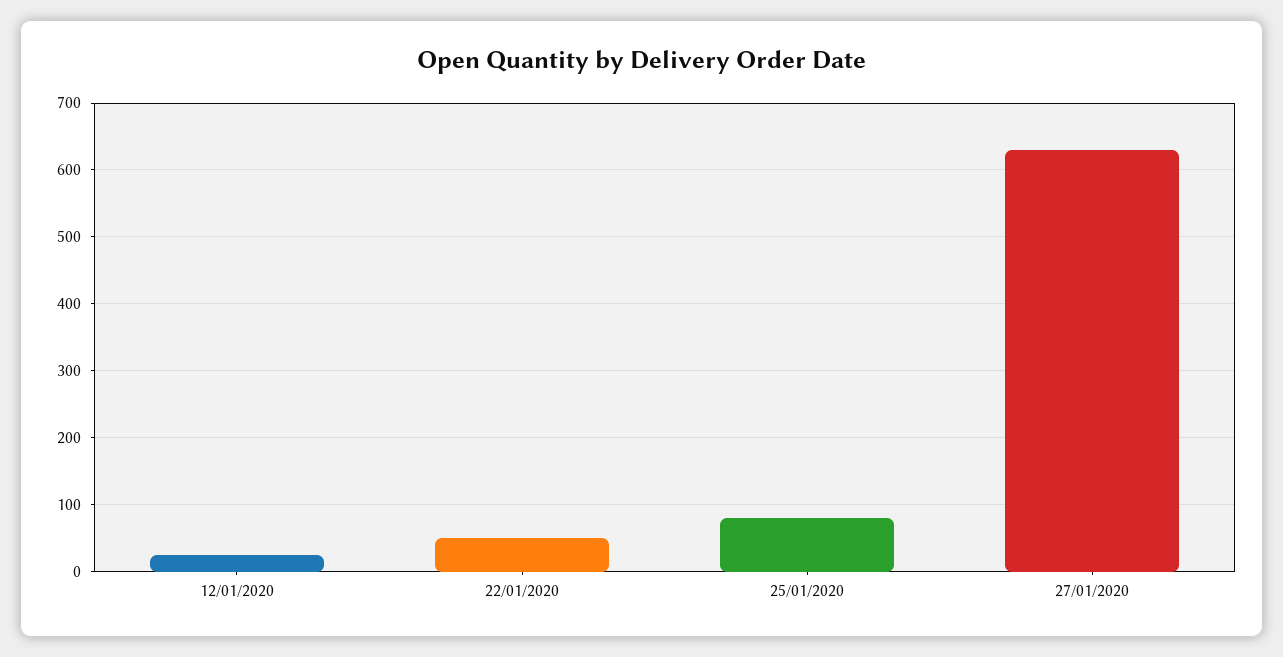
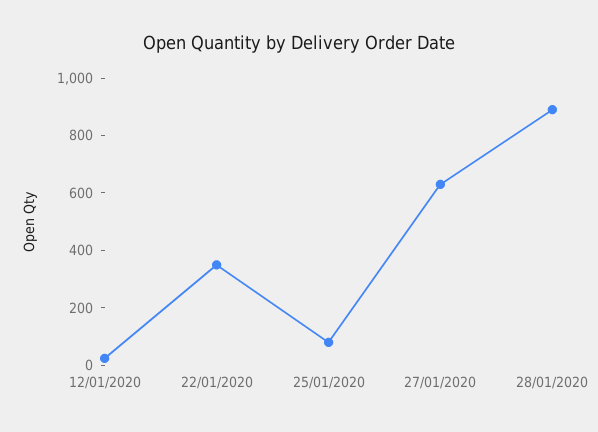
22/01/2020: 50 -> 350
28/01/2020: none -> 900

